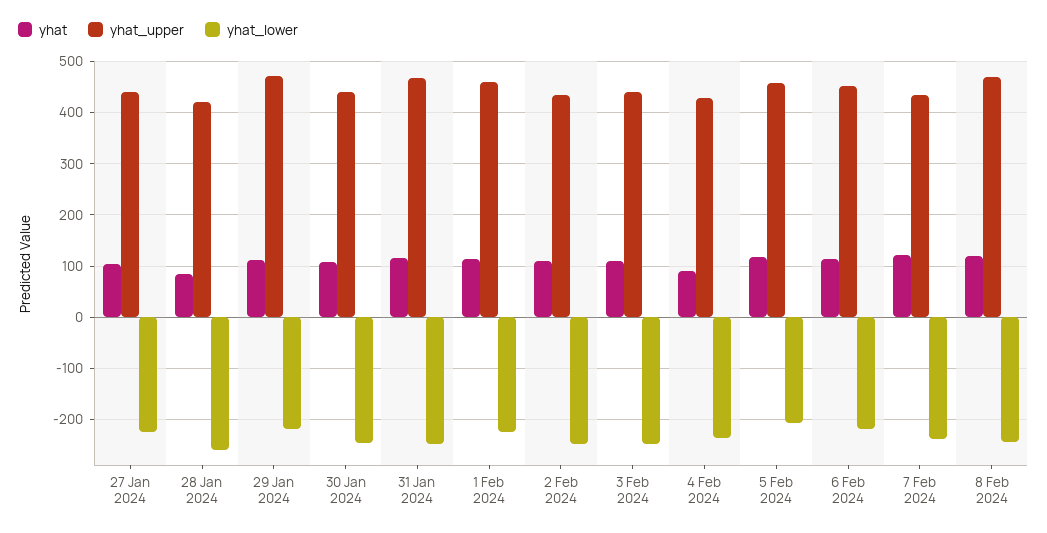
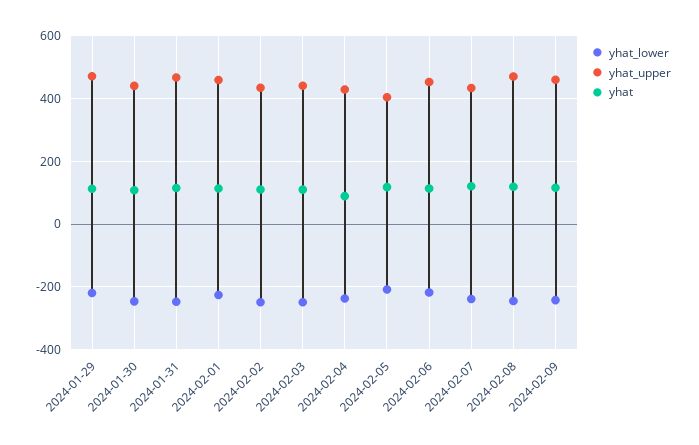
yhat, 27 Jan 2024: 100 -> none
yhat_upper, 27 Jan 2024: 440 -> none
yhat_lower, 27 Jan 2024: -220 -> none
yhat, 28 Jan 2024: 80 -> none
yhat_upper, 28 Jan 2024: 420 -> none
yhat_lower, 28 Jan 2024: -260 -> none
yhat_upper, 5 Feb 2024: 460 -> 400
yhat_lower, 2024-02-09: none -> -240
yhat_upper, 2024-02-09: none -> 460
yhat, 2024-02-09: none -> 120

